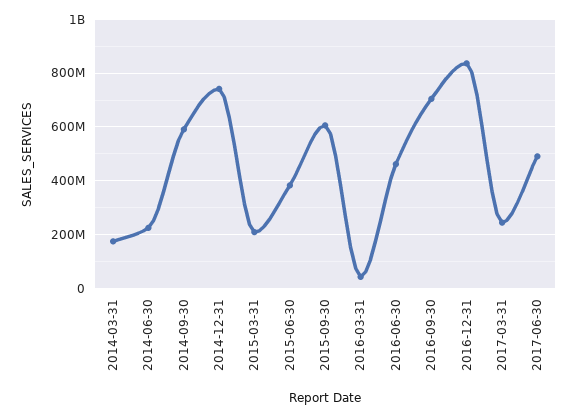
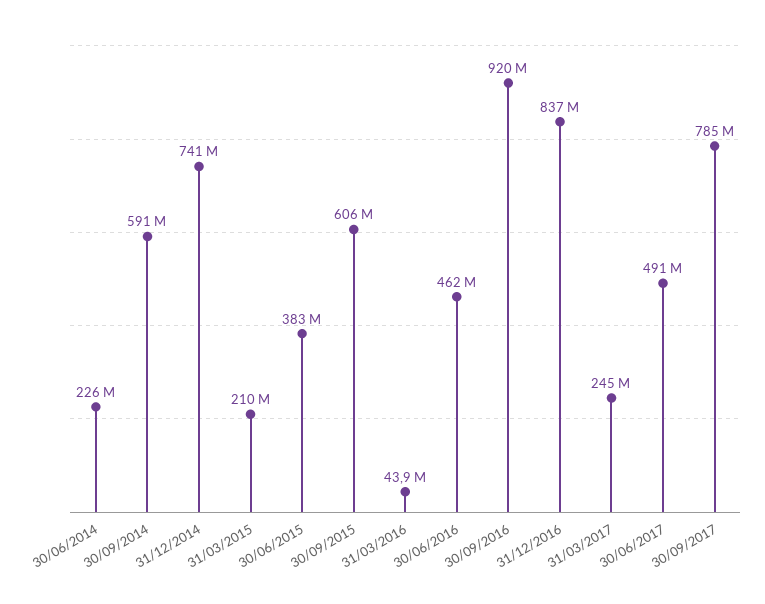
2014-03-31: 175000000 -> none
2016-09-30: 700000000 -> 920000000
30/09/2017: none -> 785000000

